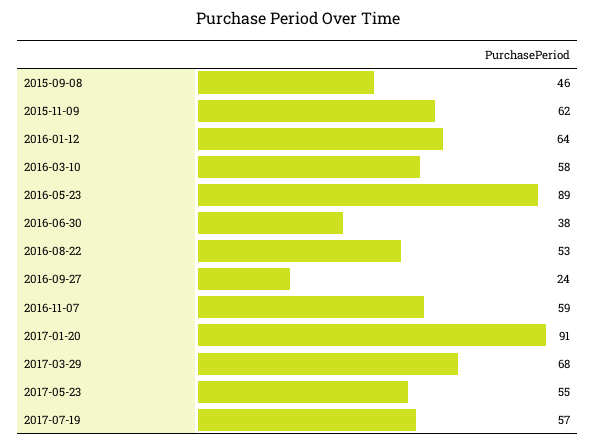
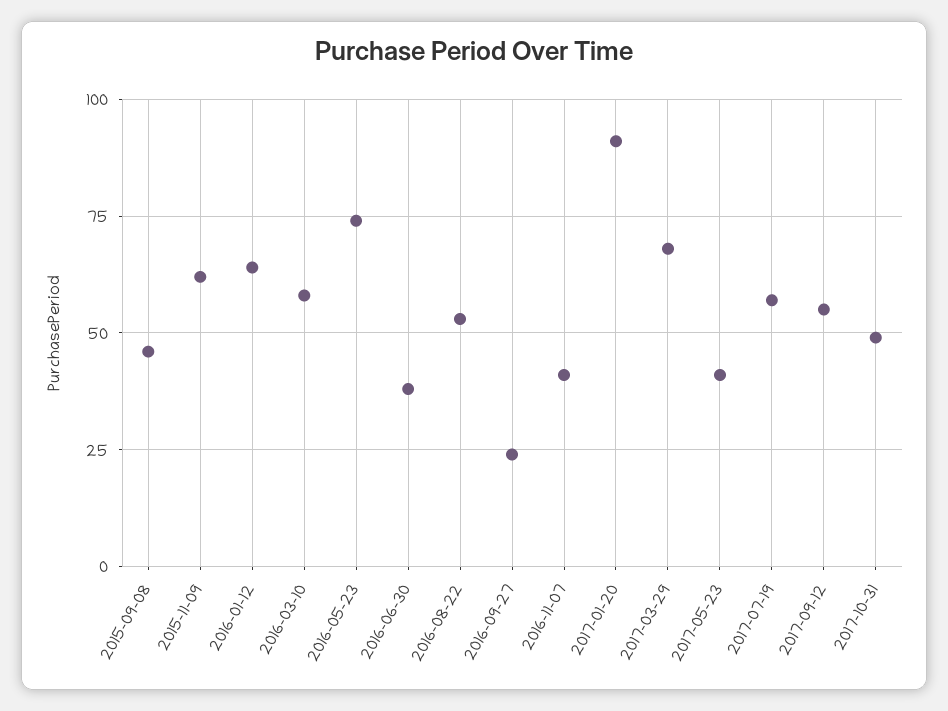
2016-05-23: 89 -> 75
2016-11-07: 59 -> 40
2017-05-23: 55 -> 40
2017-09-12: none -> 55
2017-10-31: none -> 50

